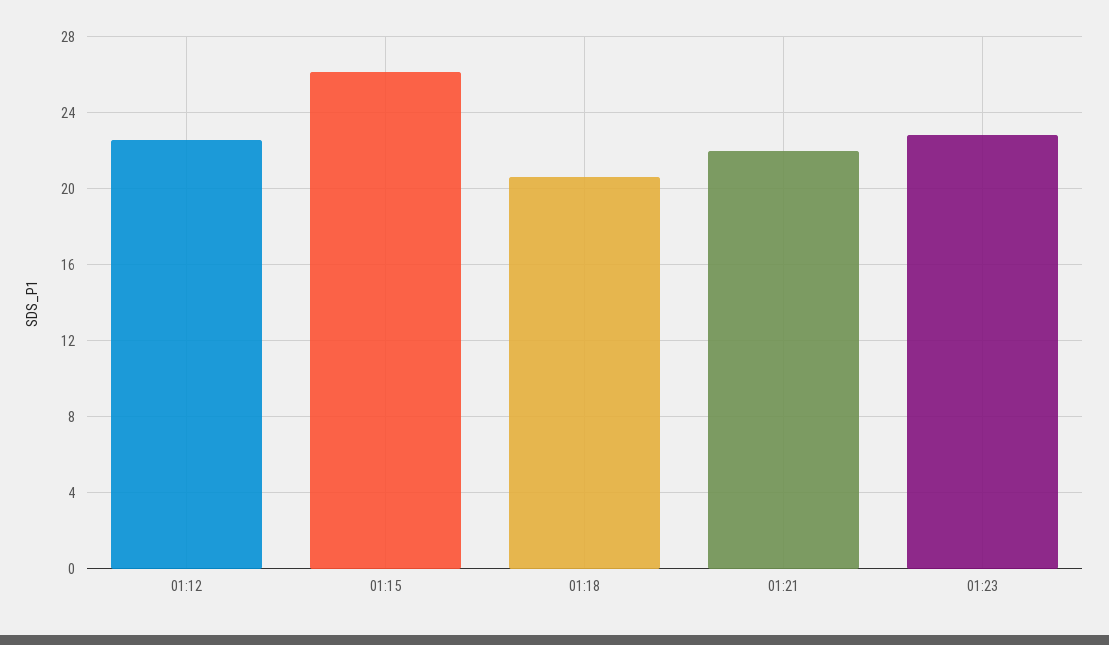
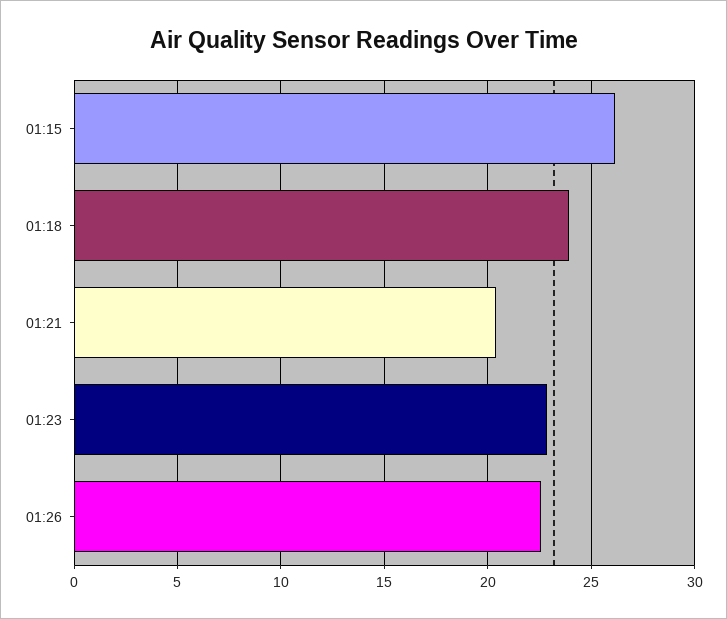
01:12: 22.5 -> none
01:18: 20.5 -> 24
01:21: 22 -> 20.5
01:26: none -> 22.5

